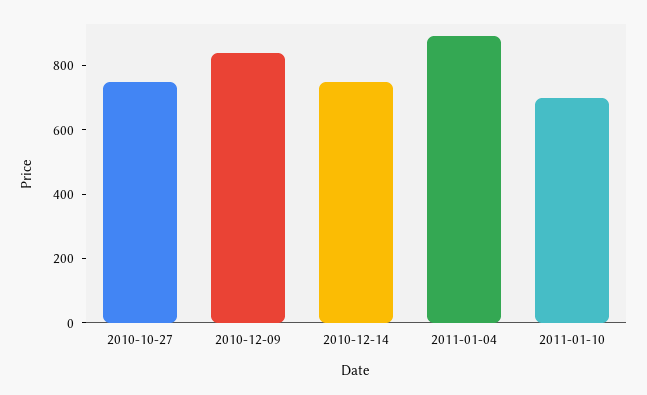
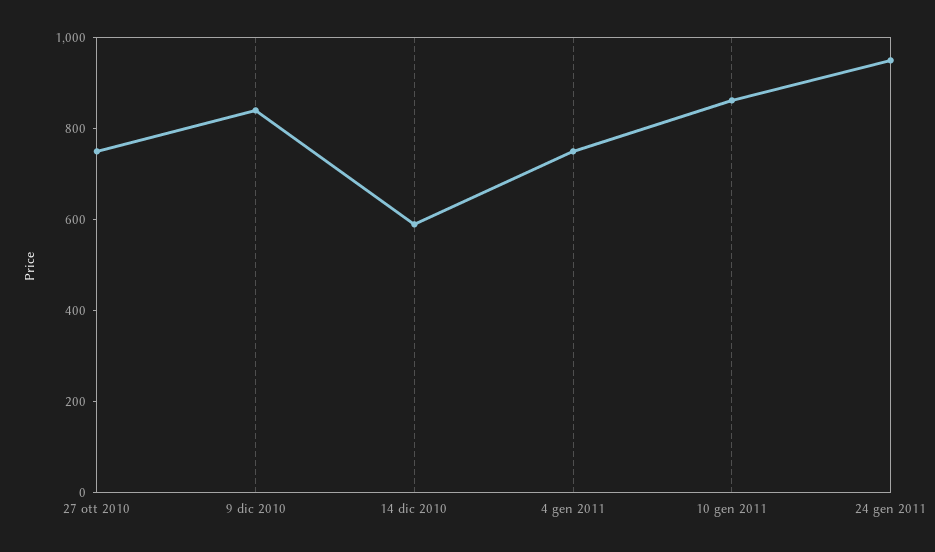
2010-12-14: 750 -> 600
2011-01-04: 900 -> 750
2011-01-10: 700 -> 850
24 gen 2011: none -> 950

